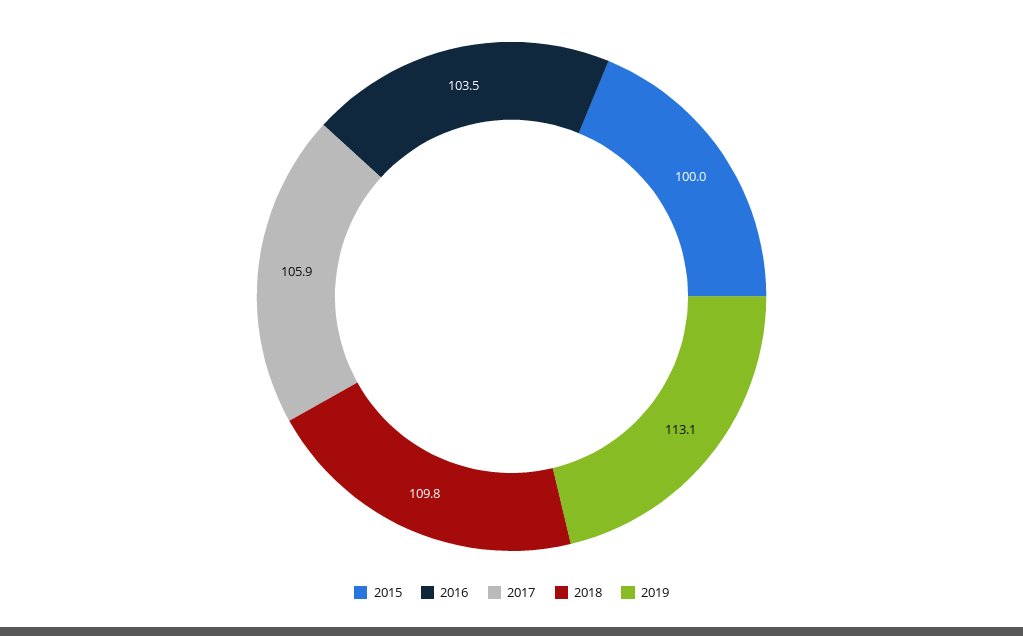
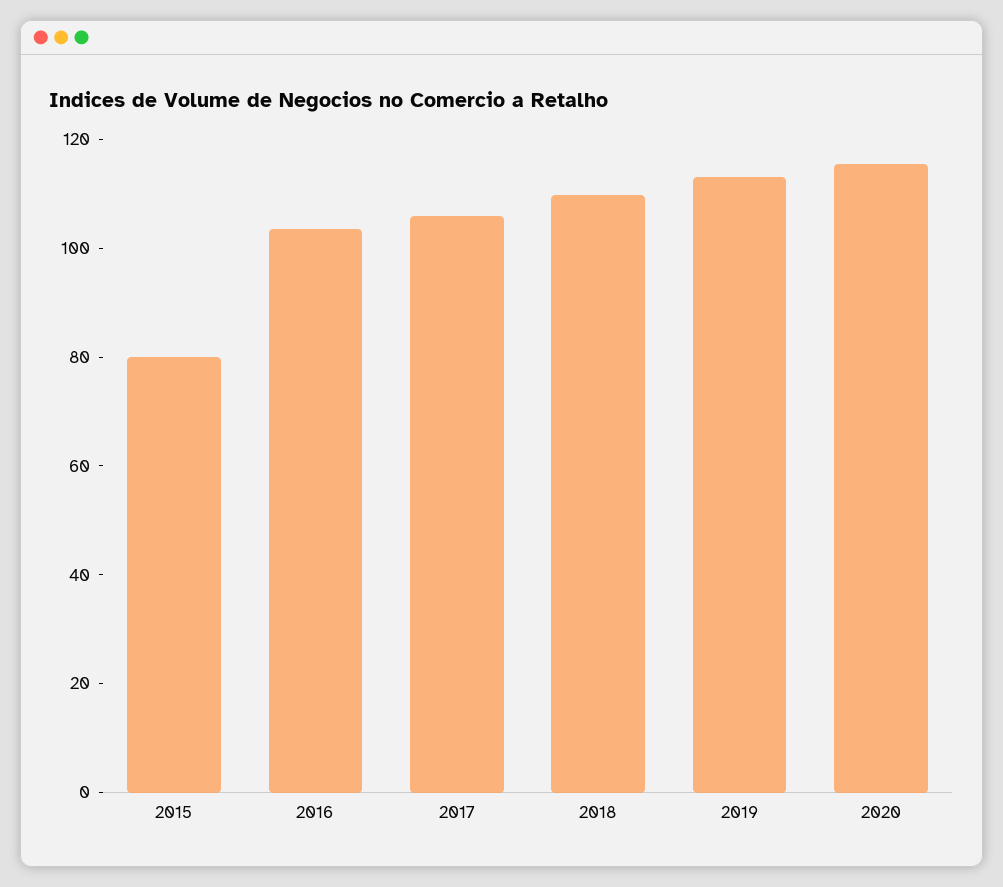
2015: 100 -> 80
2020: none -> 115

